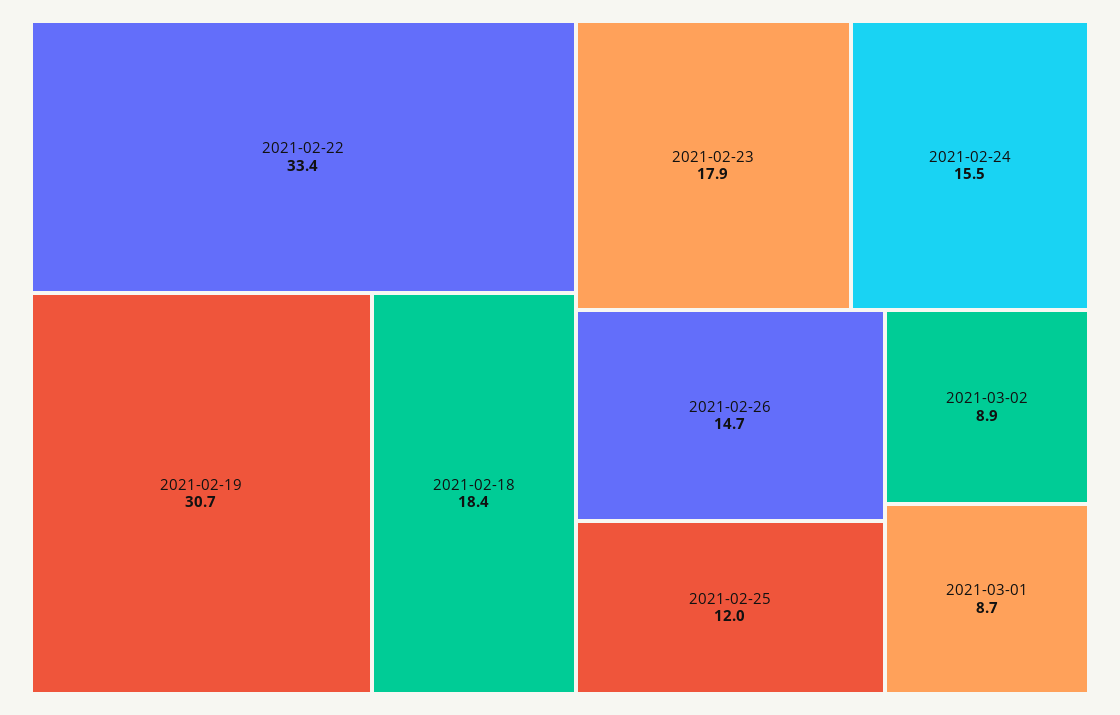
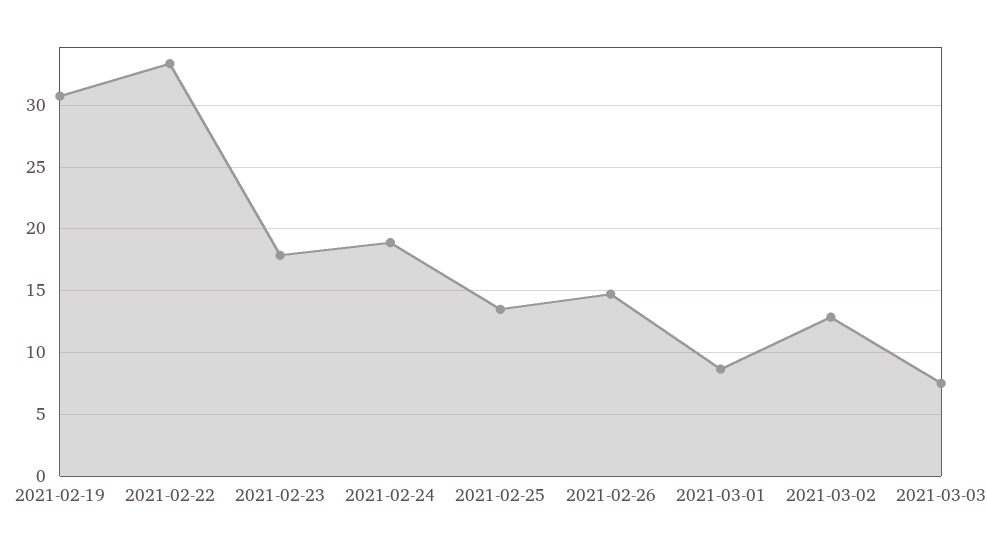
2021-02-18: 18.4 -> none
2021-02-24: 15.5 -> 19
2021-02-25: 12 -> 13.5
2021-03-02: 8.9 -> 13
2021-03-03: none -> 7.5

